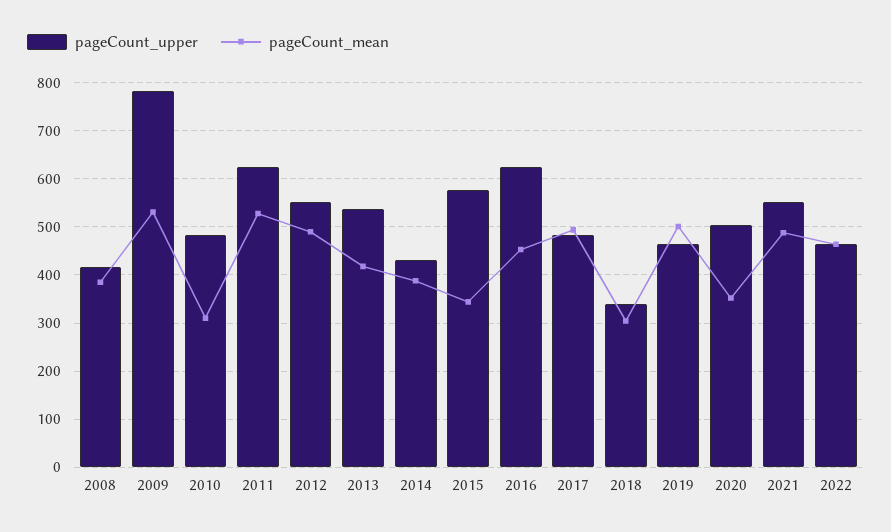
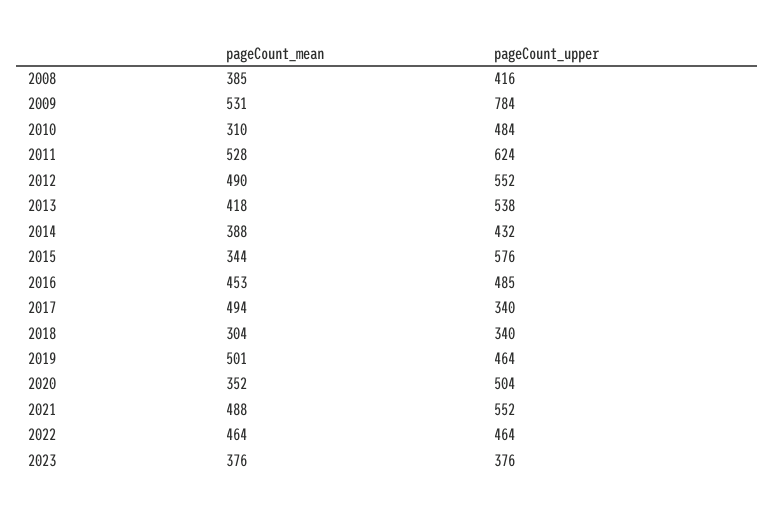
pageCount_upper, 2016: 620 -> 485
pageCount_upper, 2017: 480 -> 340
pageCount_mean, 2023: none -> 376
pageCount_upper, 2023: none -> 376

